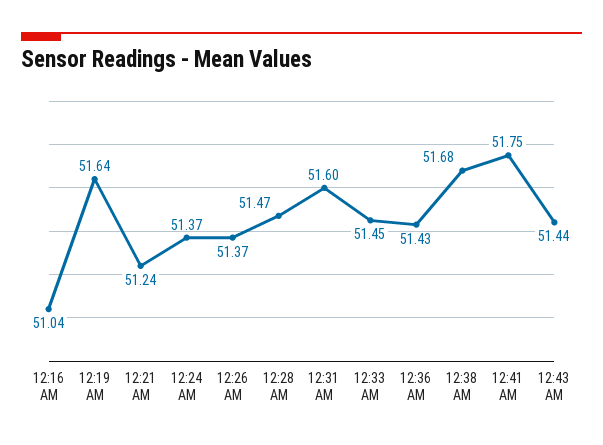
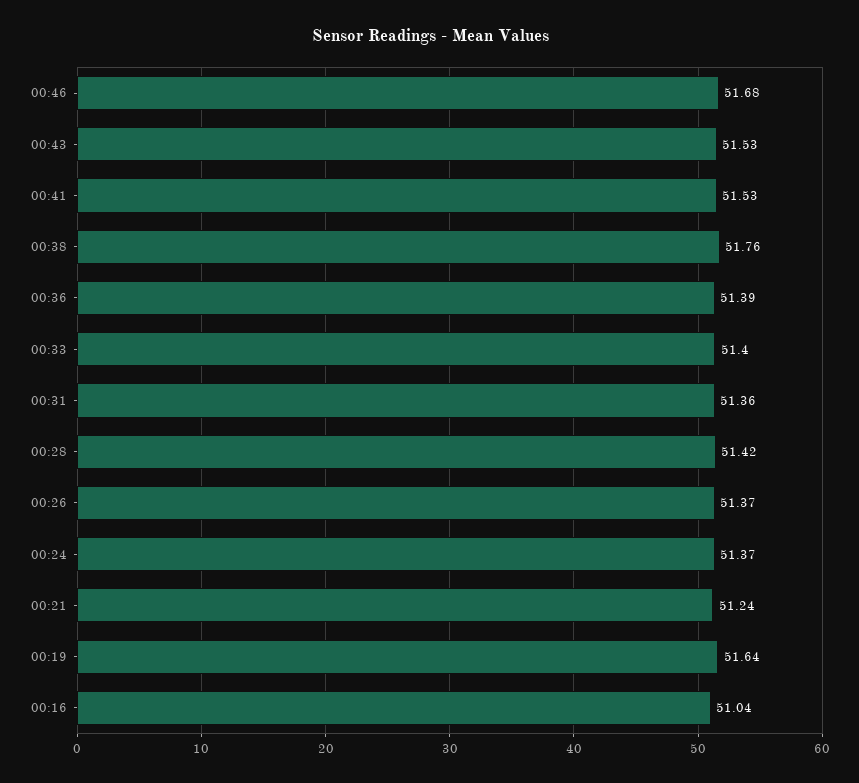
12:28 AM: 51.47 -> 51.42
12:31 AM: 51.6 -> 51.36
12:33 AM: 51.45 -> 51.4
12:36 AM: 51.43 -> 51.39
12:38 AM: 51.68 -> 51.76
12:41 AM: 51.75 -> 51.53
12:43 AM: 51.44 -> 51.53
00:46: none -> 51.68

